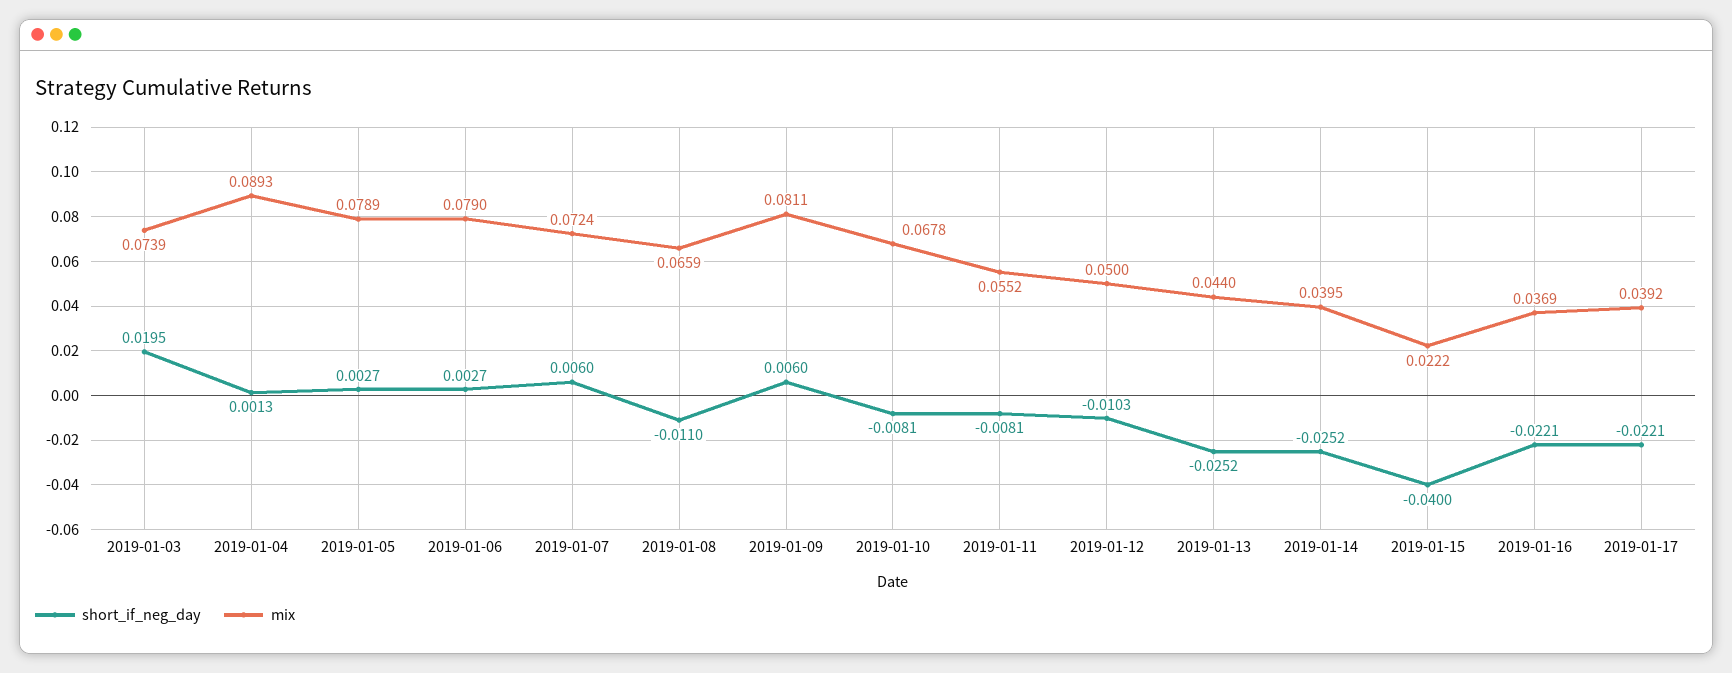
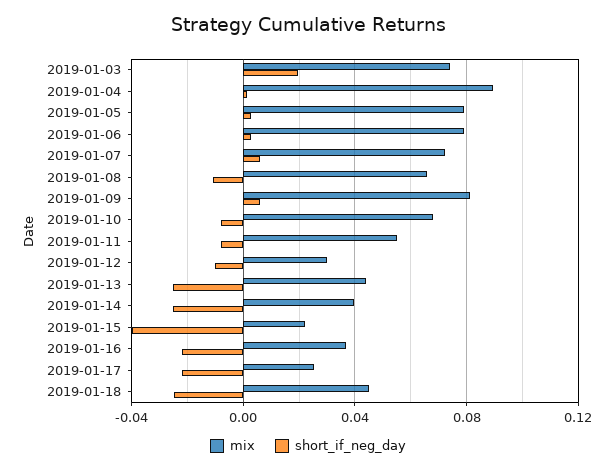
mix, 2019-01-12: 0.05 -> 0.03
mix, 2019-01-17: 0.0392 -> 0.025
mix, 2019-01-18: none -> 0.045
short_if_neg_day, 2019-01-18: none -> -0.025

